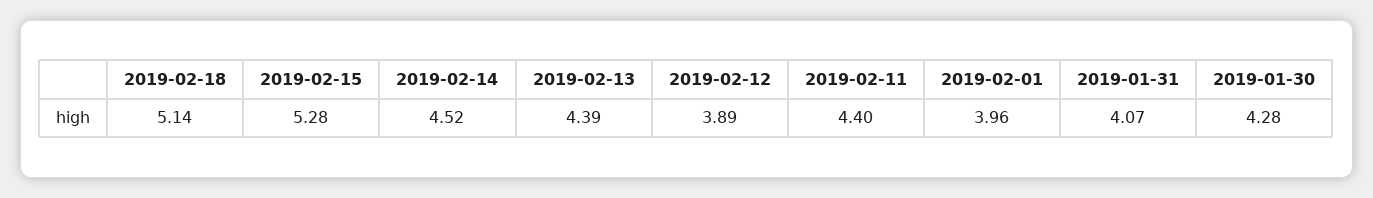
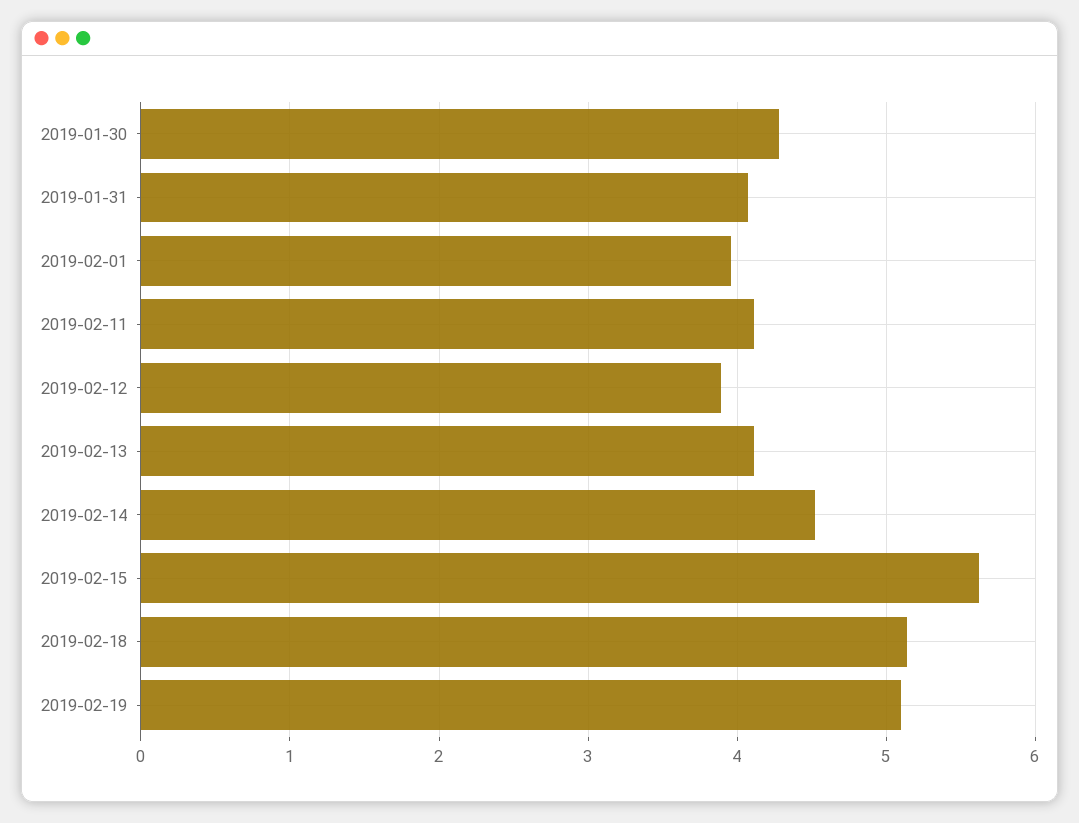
2019-02-15: 5.28 -> 5.6
2019-02-13: 4.39 -> 4.1
2019-02-11: 4.4 -> 4.1
2019-02-19: none -> 5.1

